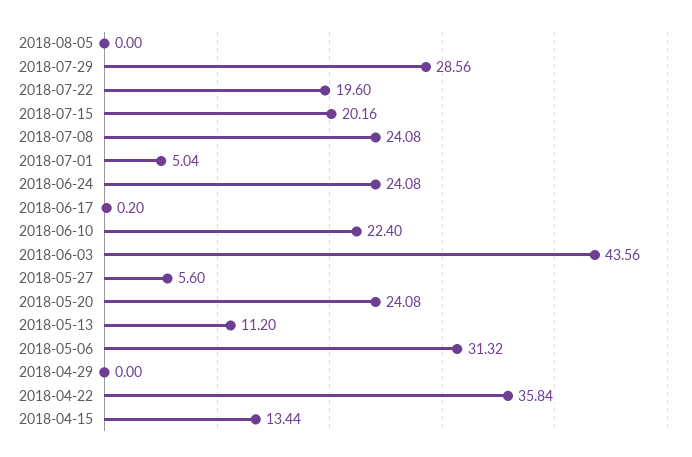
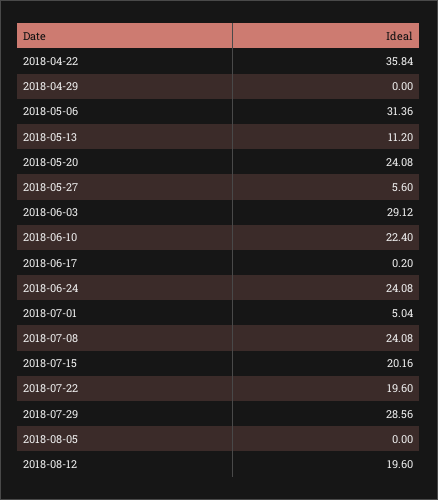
2018-06-03: 43.56 -> 29.12
2018-05-06: 31.32 -> 31.36
2018-04-15: 13.44 -> none
2018-08-12: none -> 19.6

